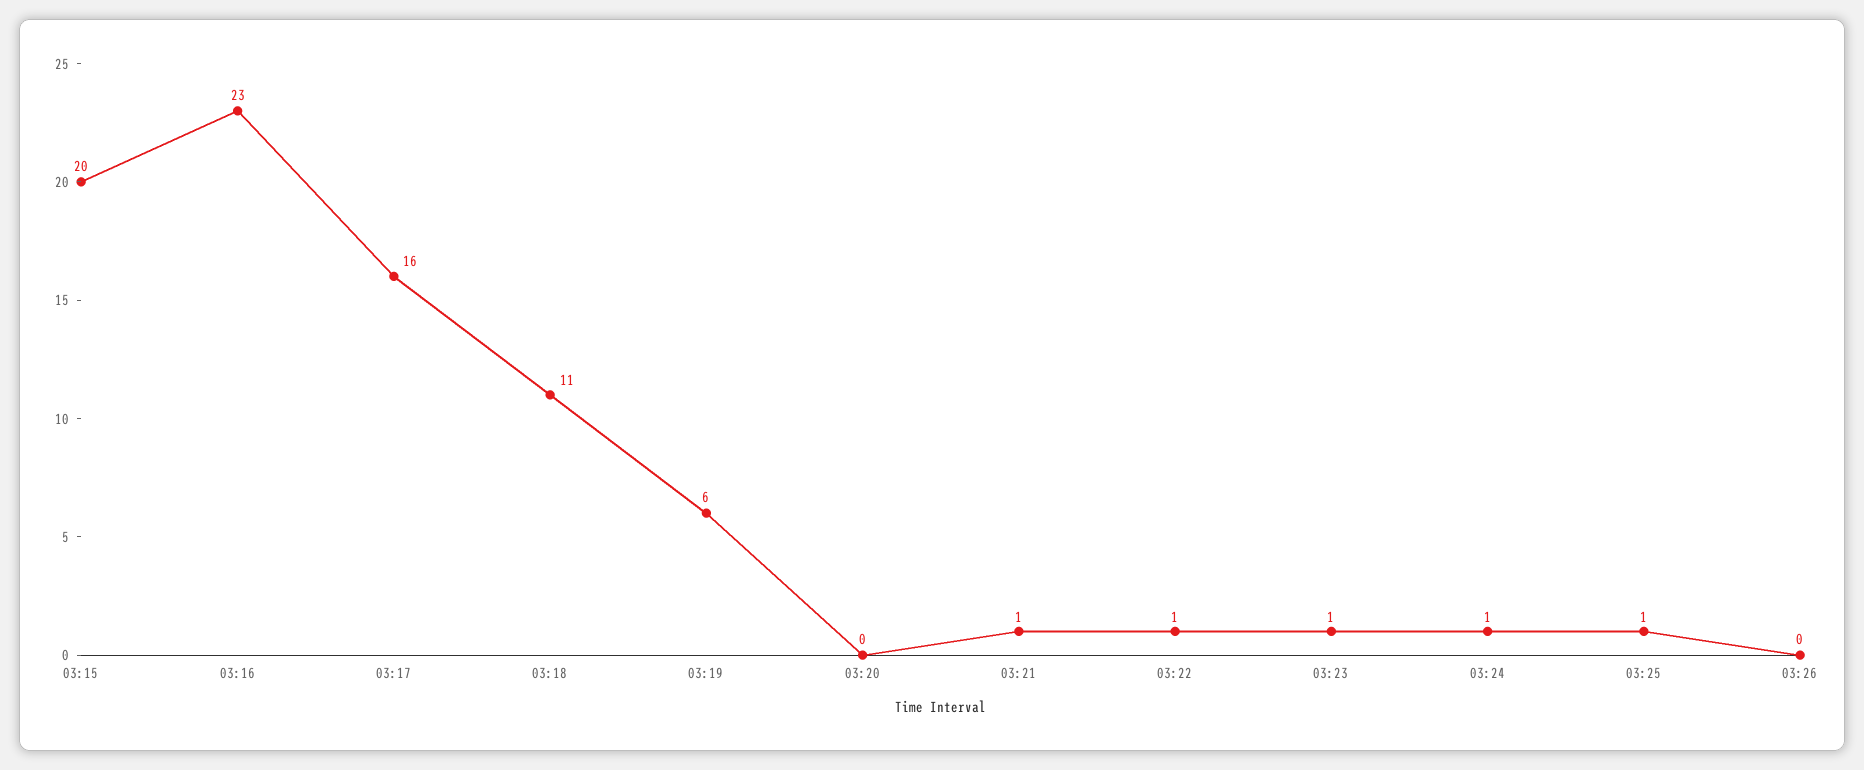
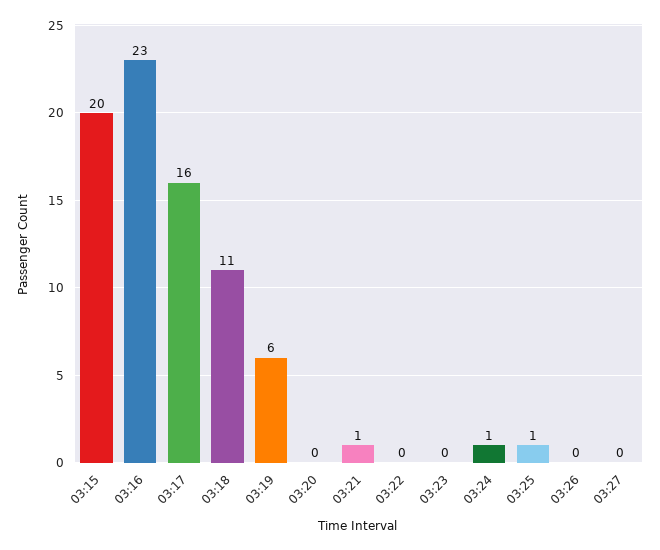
03:22: 1 -> 0
03:23: 1 -> 0
03:27: none -> 0

